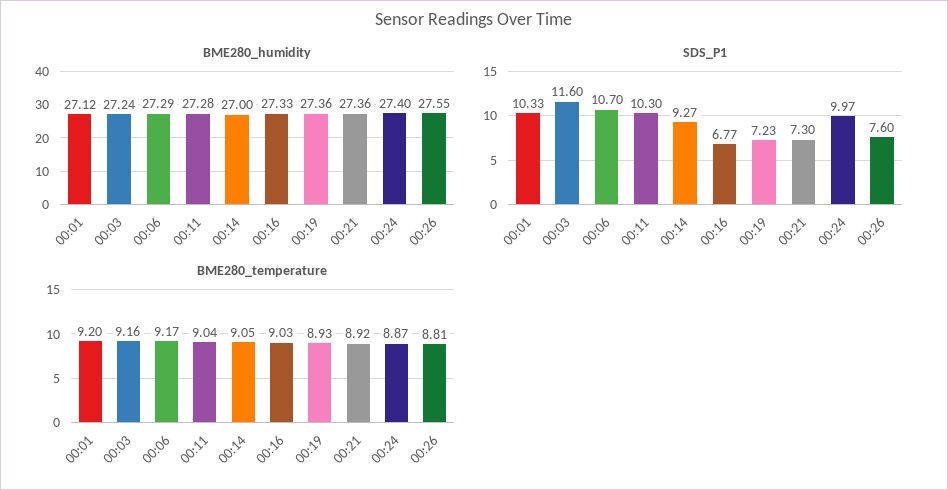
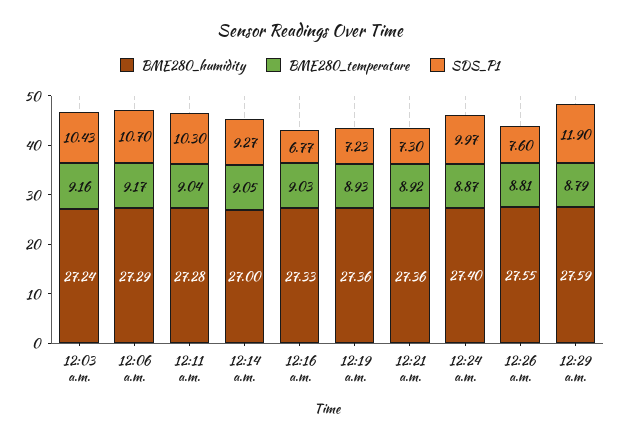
BME280_humidity, 00:01: 27.12 -> none
SDS_P1, 00:01: 10.33 -> none
SDS_P1, 00:03: 11.6 -> 10.43
BME280_temperature, 00:01: 9.2 -> none
BME280_humidity, 12:29 a.m.: none -> 27.59
BME280_temperature, 12:29 a.m.: none -> 8.79
SDS_P1, 12:29 a.m.: none -> 11.9

